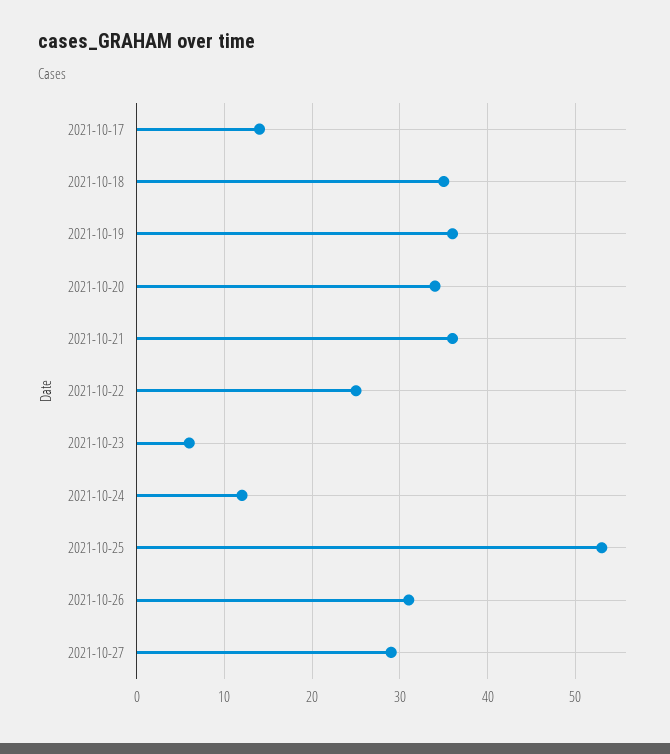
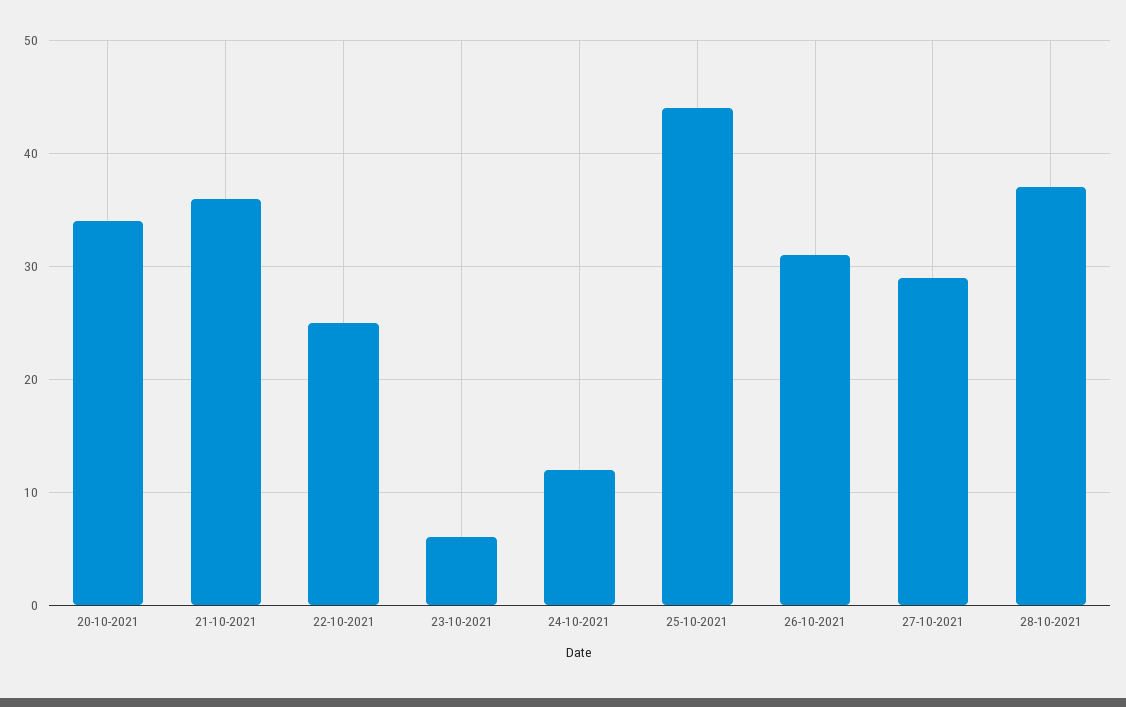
2021-10-17: 14 -> none
2021-10-18: 35 -> none
2021-10-19: 36 -> none
2021-10-25: 53 -> 44
28-10-2021: none -> 37

